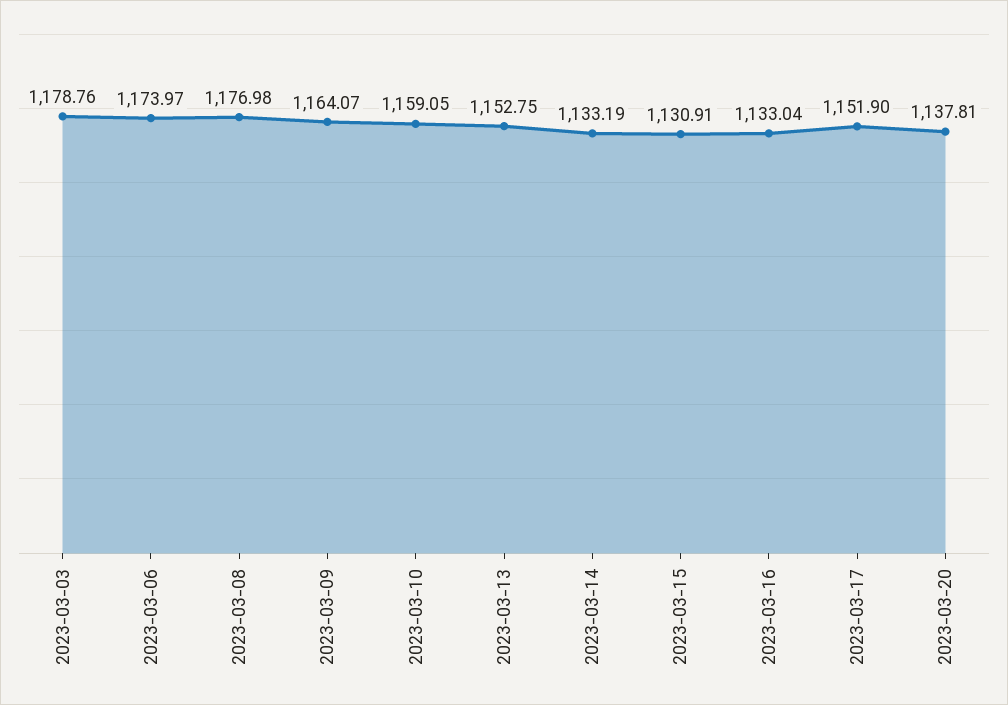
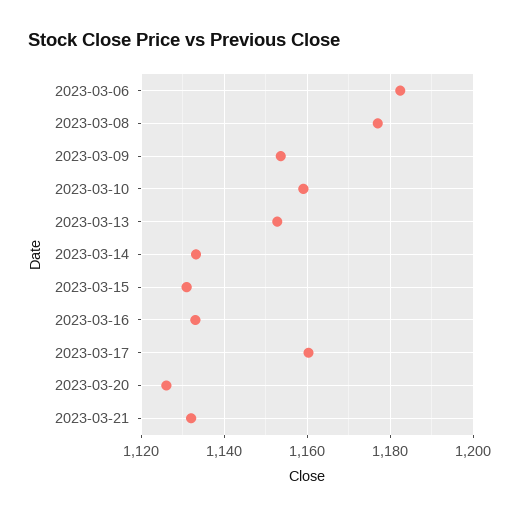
2023-03-03: 1178.76 -> none
2023-03-06: 1173.97 -> 1182
2023-03-09: 1164.07 -> 1154
2023-03-17: 1151.9 -> 1160
2023-03-20: 1137.81 -> 1126
2023-03-21: none -> 1132

